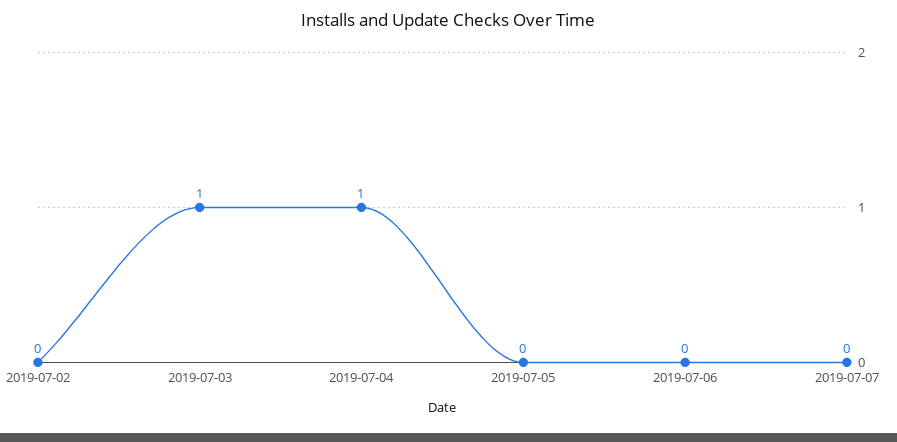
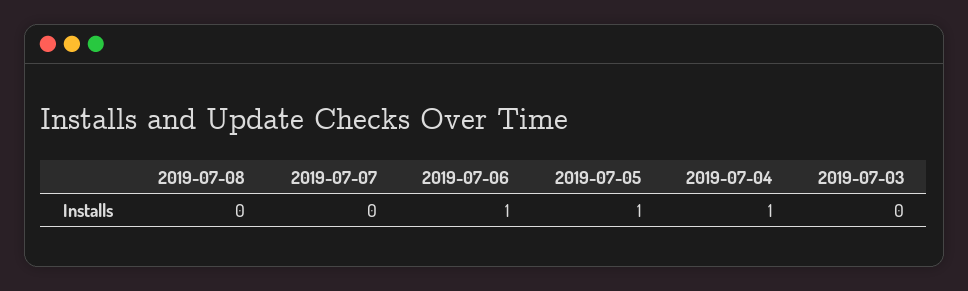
2019-07-02: 0 -> none
2019-07-03: 1 -> 0
2019-07-05: 0 -> 1
2019-07-06: 0 -> 1
2019-07-08: none -> 0

